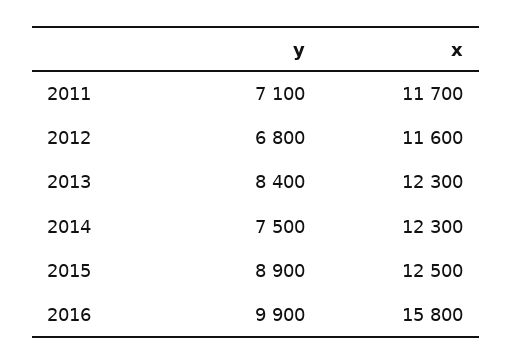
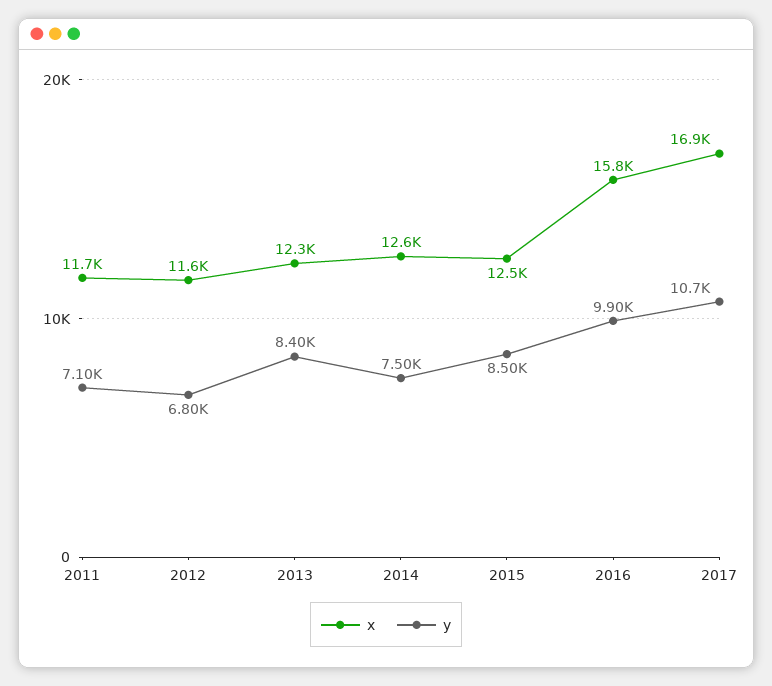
x, 2014: 12300 -> 12600
y, 2015: 8900 -> 8500
x, 2017: none -> 16900
y, 2017: none -> 10700

